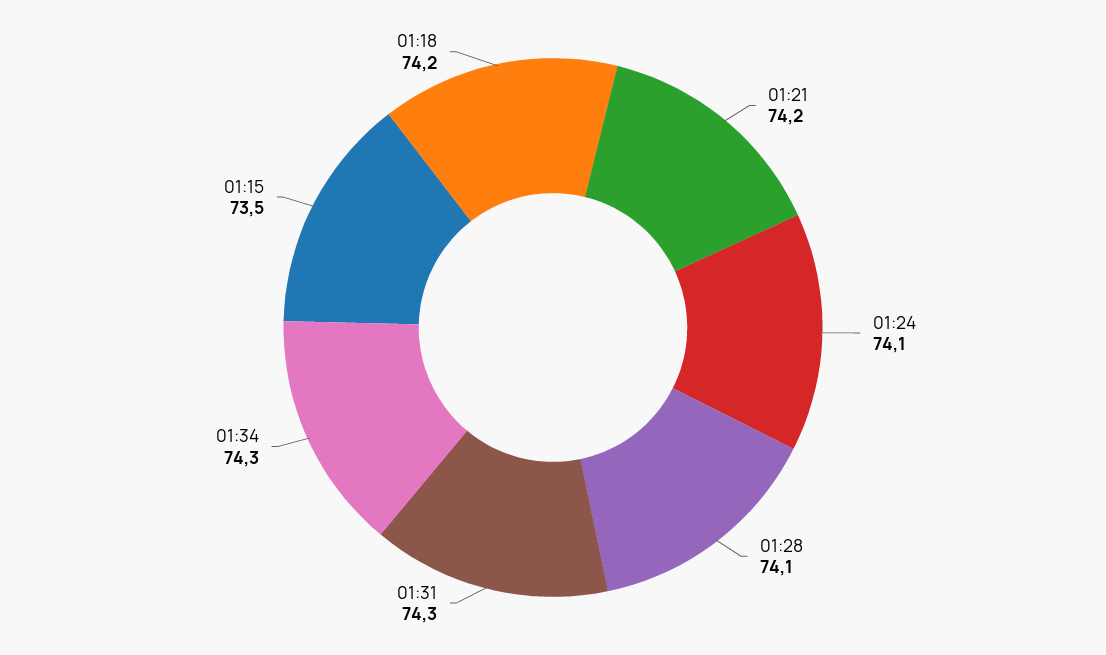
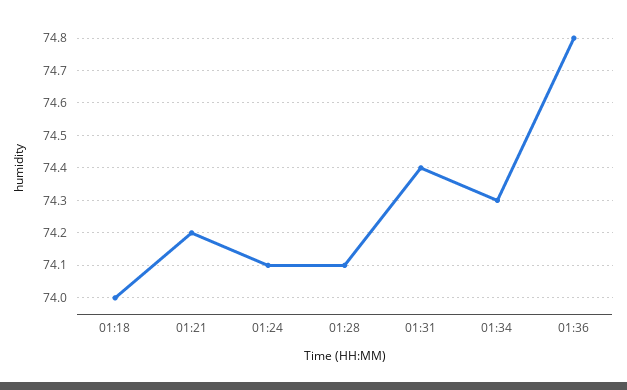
01:31: 74.3 -> 74.4
01:15: 73.5 -> none
01:18: 74.2 -> 74
01:36: none -> 74.8

